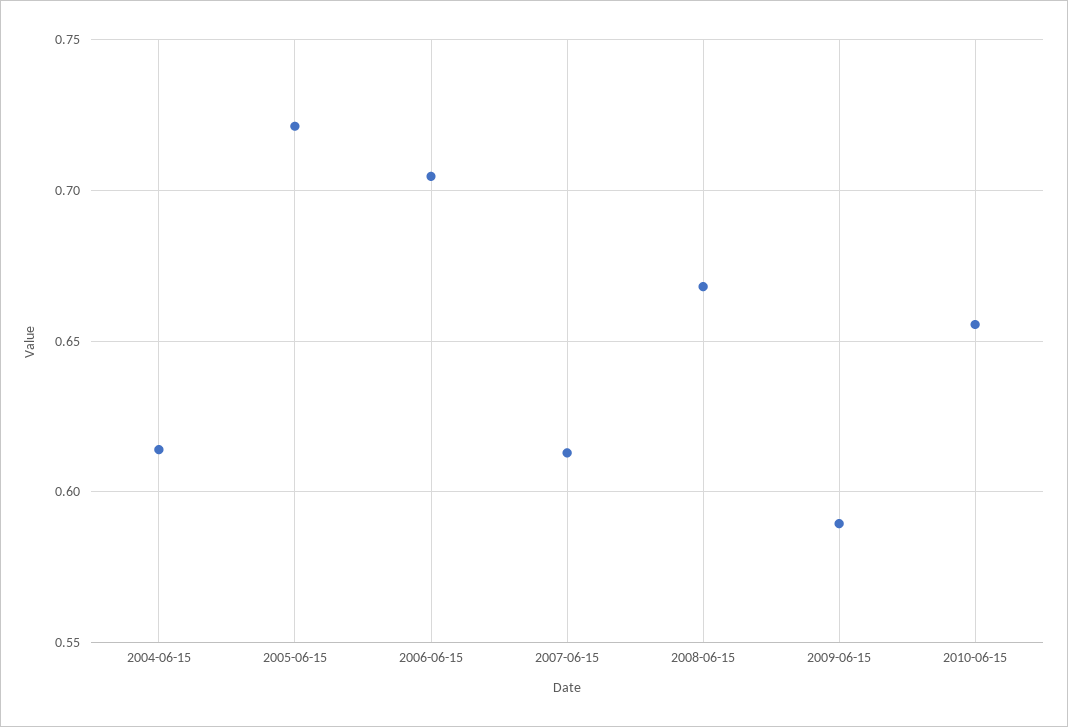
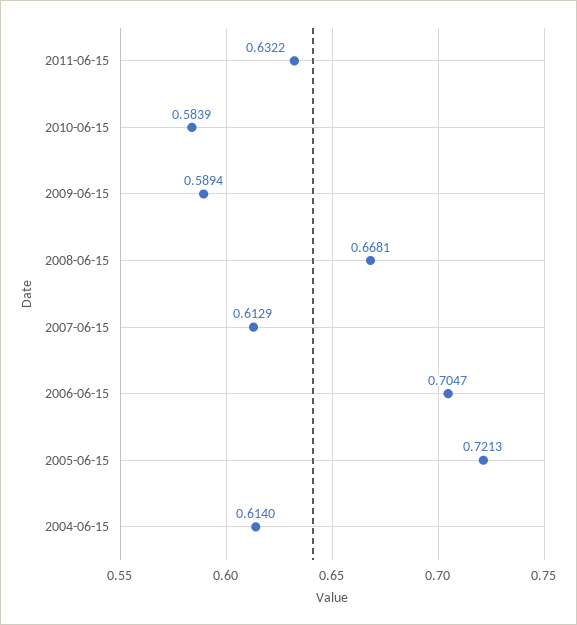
2010-06-15: 0.655 -> 0.5839
2011-06-15: none -> 0.6322

